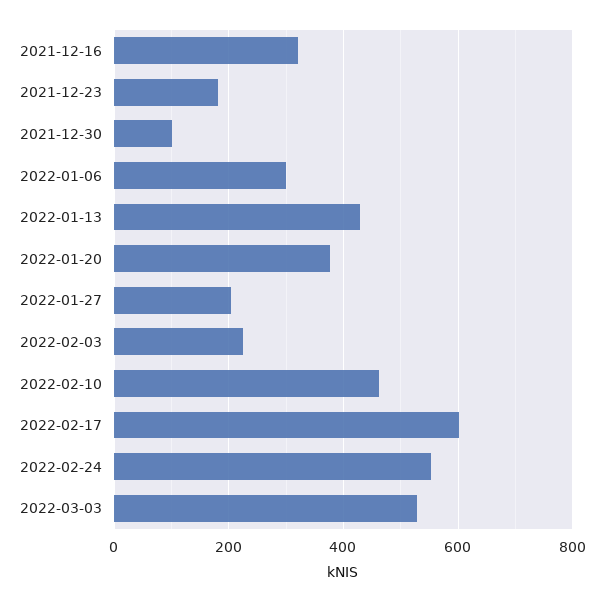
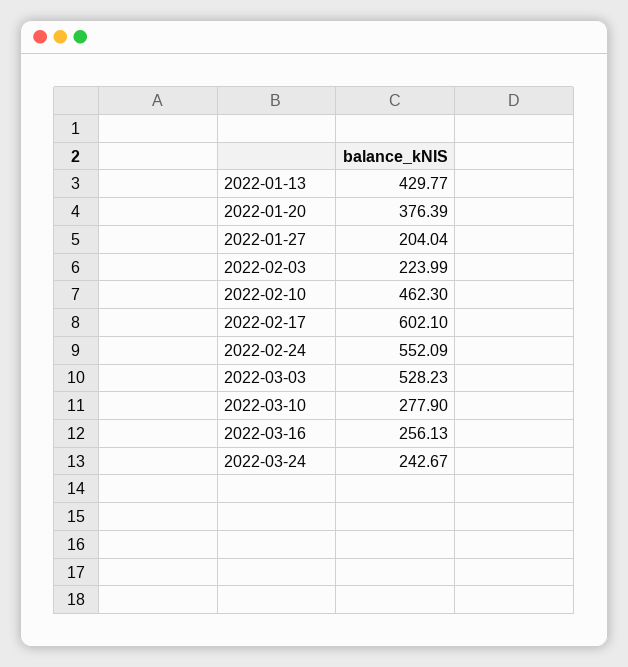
2021-12-16: 320 -> none
2021-12-23: 180 -> none
2021-12-30: 100 -> none
2022-01-06: 300 -> none
2022-03-10: none -> 277.9
2022-03-16: none -> 256.13
2022-03-24: none -> 242.67

